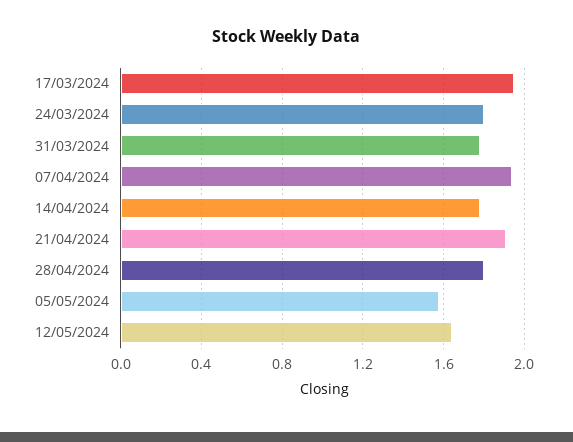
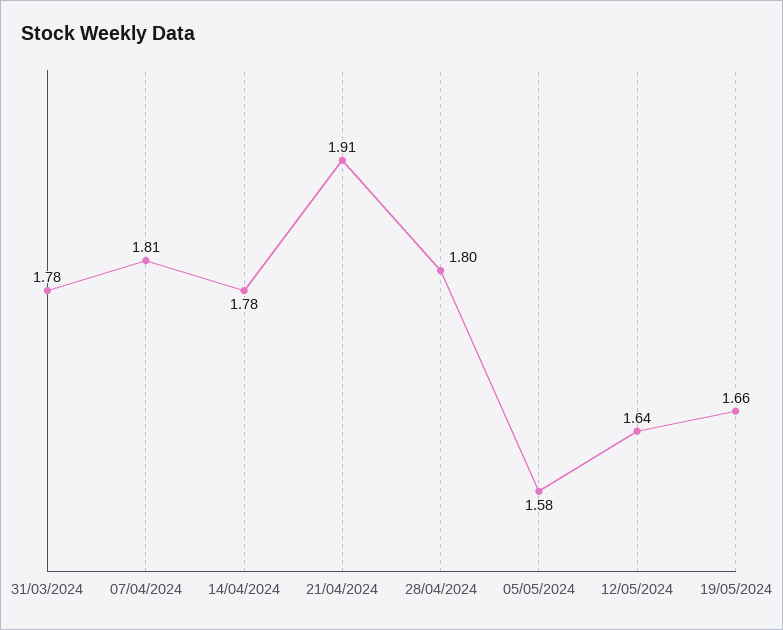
17/03/2024: 1.95 -> none
24/03/2024: 1.8 -> none
07/04/2024: 1.95 -> 1.81
19/05/2024: none -> 1.66

